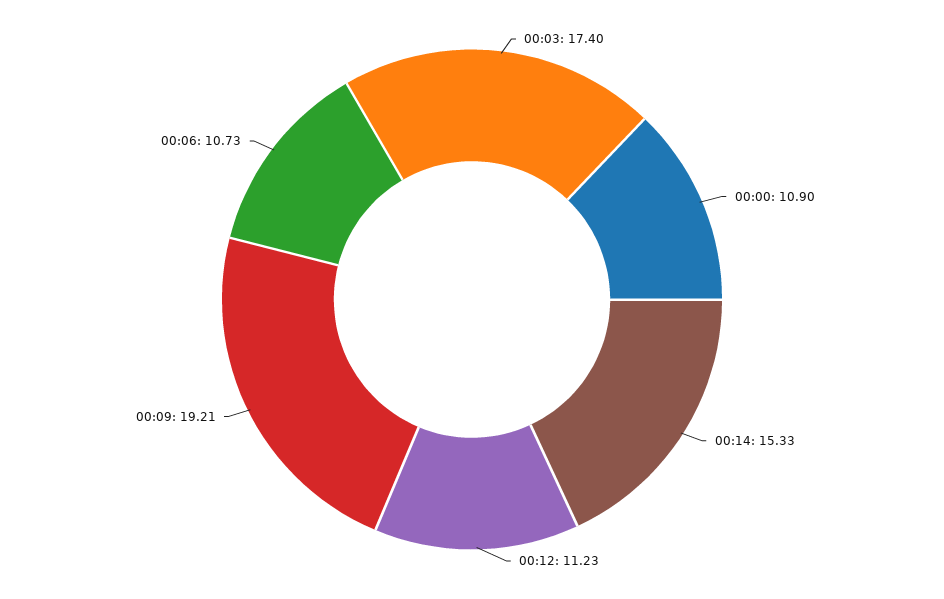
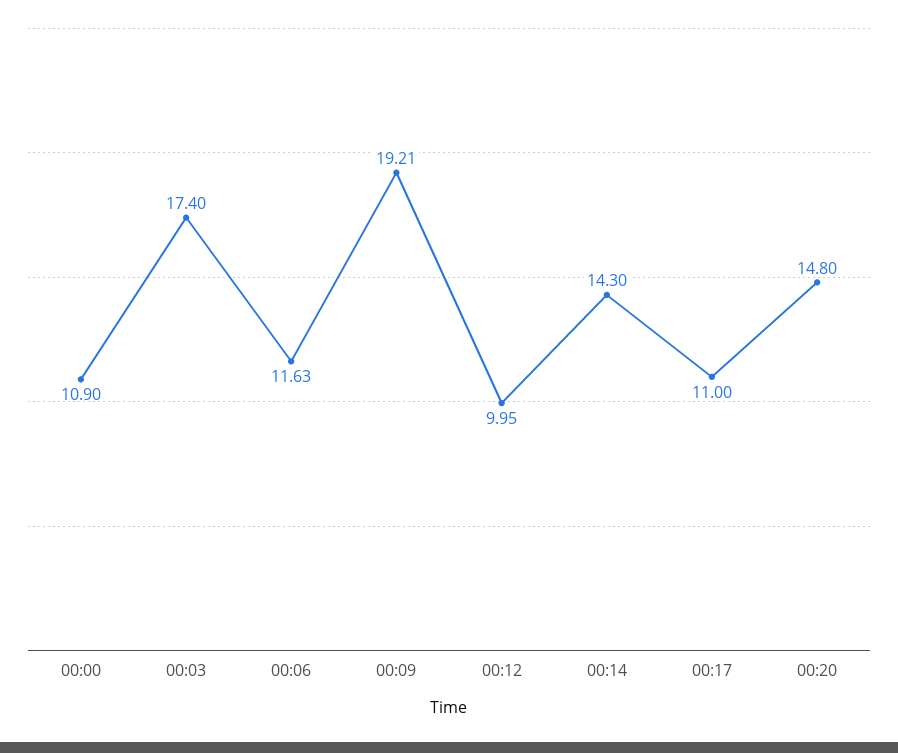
00:14: 15.33 -> 14.3
00:12: 11.23 -> 9.95
00:06: 10.73 -> 11.63
00:17: none -> 11
00:20: none -> 14.8

